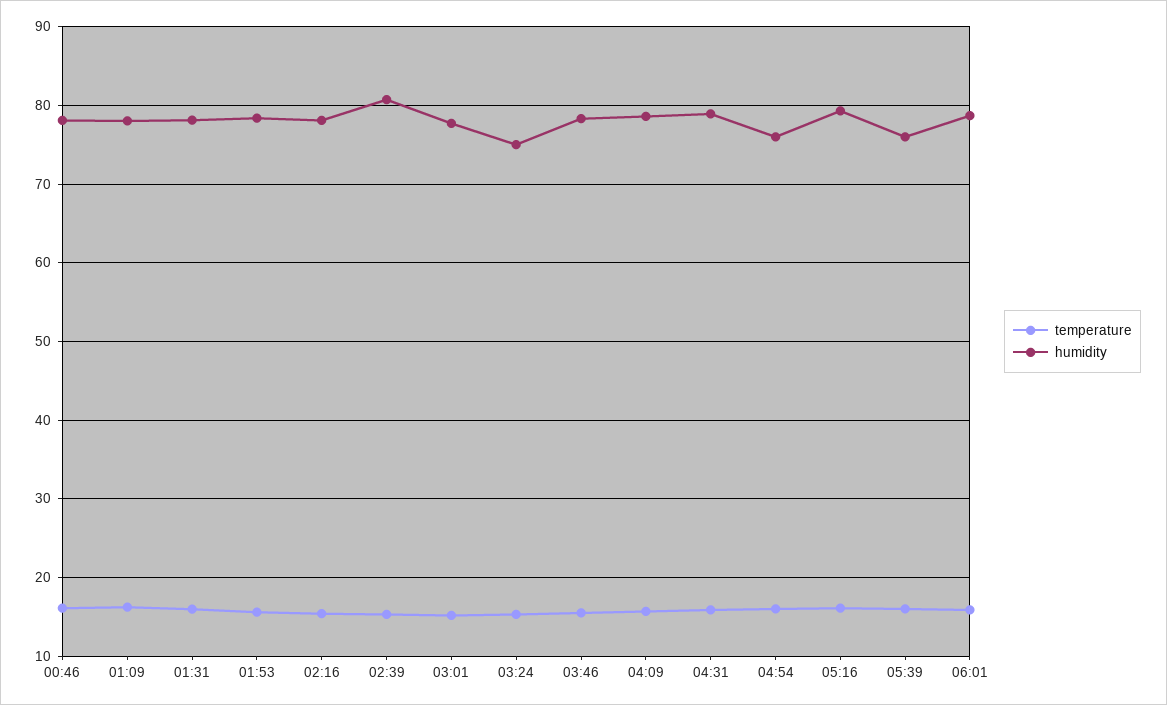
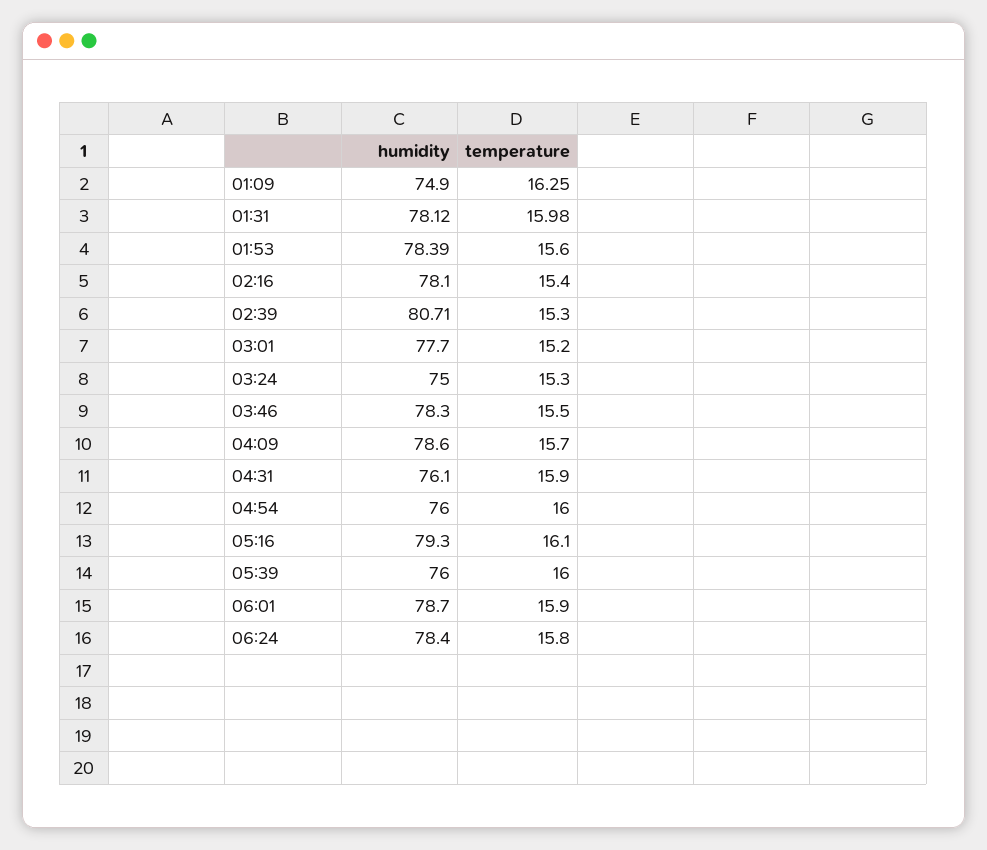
temperature, 00:46: 16 -> none
humidity, 00:46: 78 -> none
humidity, 01:09: 78 -> 74.9
humidity, 04:31: 79 -> 76.1
humidity, 06:24: none -> 78.4
temperature, 06:24: none -> 15.8

